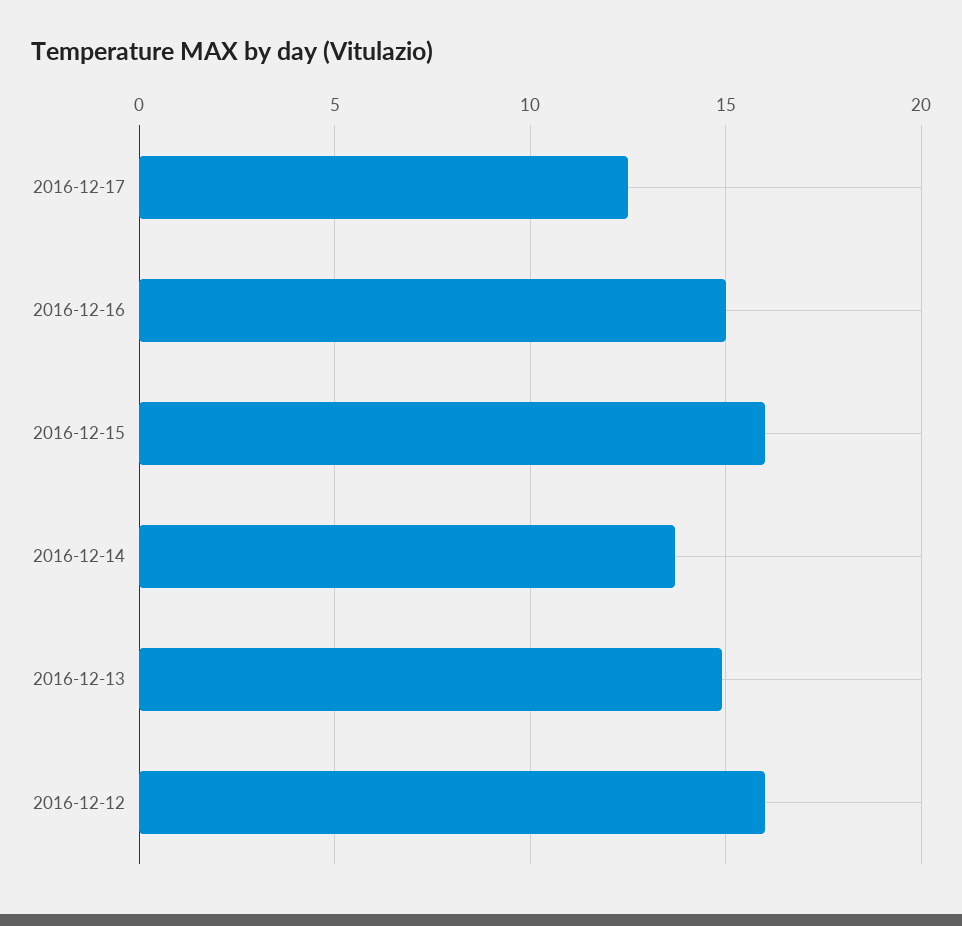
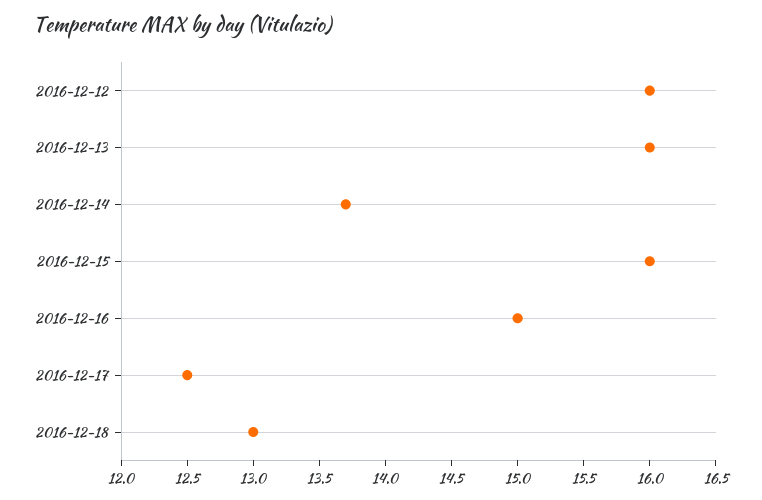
2016-12-13: 15 -> 16
2016-12-18: none -> 13

